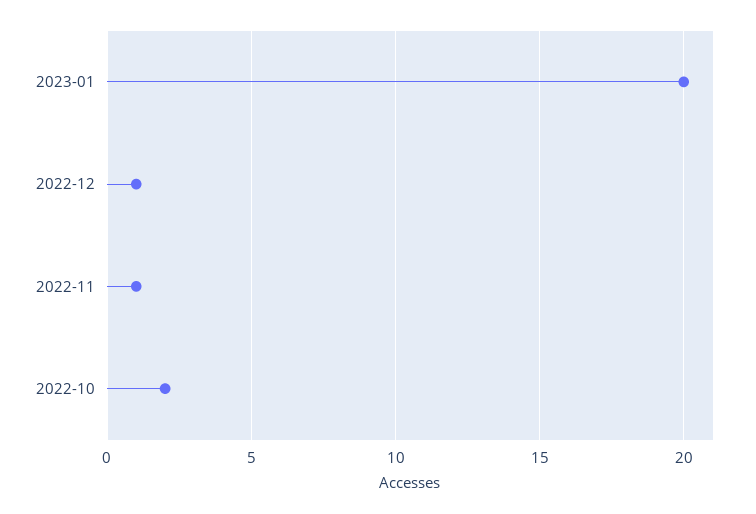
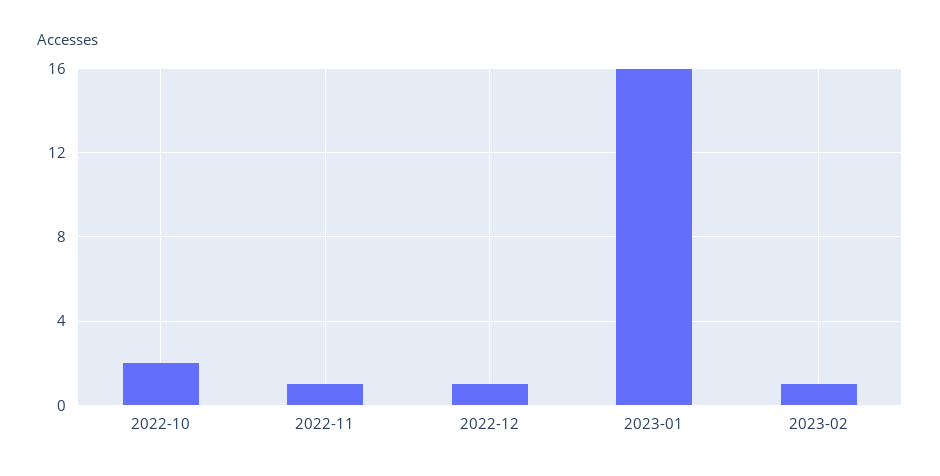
2023-01: 20 -> 16
2023-02: none -> 1

